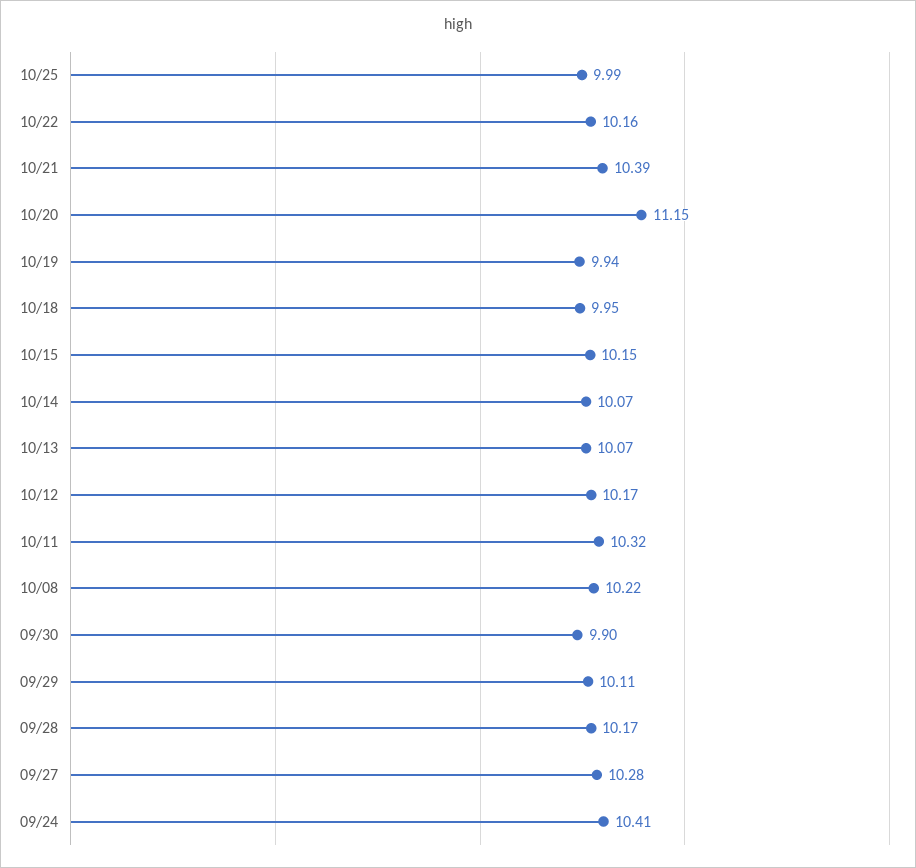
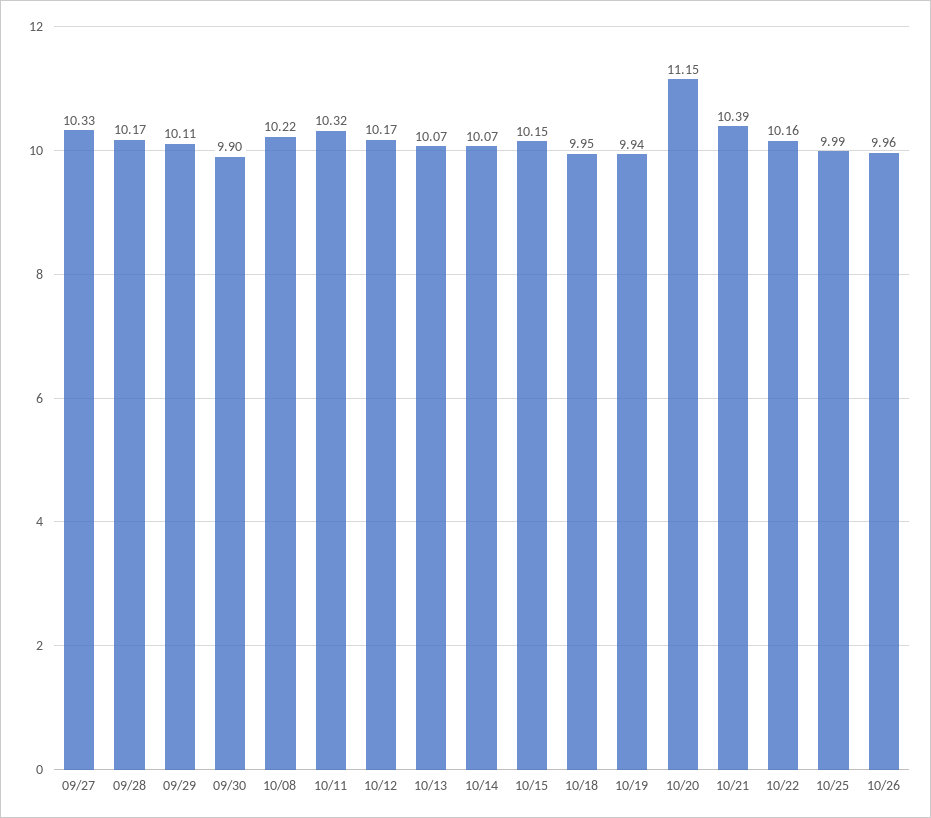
09/27: 10.28 -> 10.33
09/24: 10.41 -> none
10/26: none -> 9.96

